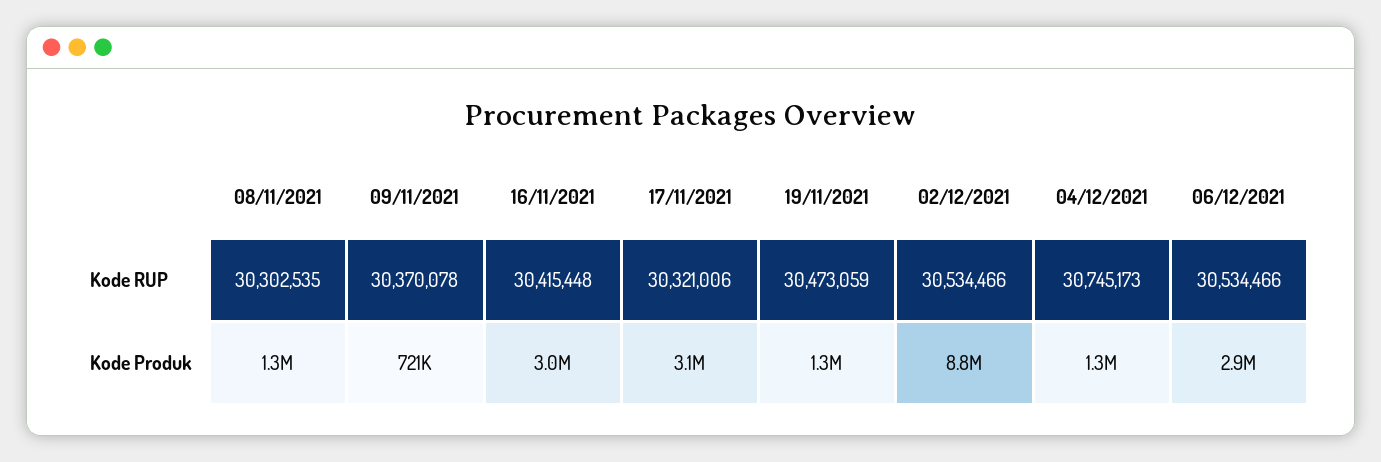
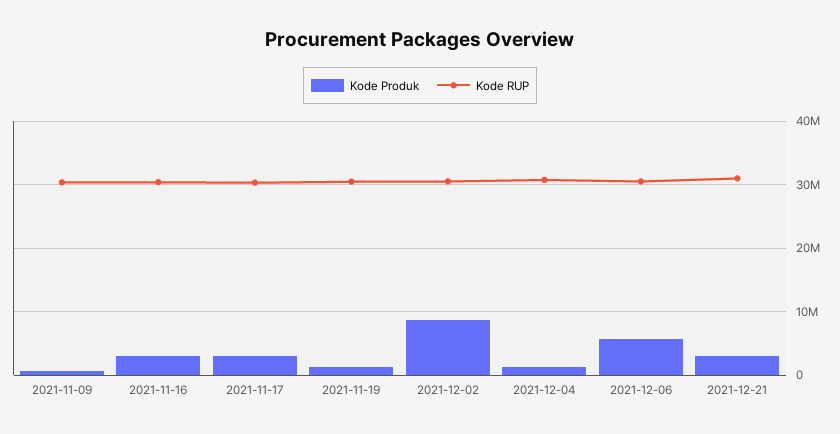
Kode RUP, 08/11/2021: 30302535 -> none
Kode Produk, 08/11/2021: 1300000 -> none
Kode Produk, 06/12/2021: 2900000 -> 6000000
Kode Produk, 2021-12-21: none -> 3000000
Kode RUP, 2021-12-21: none -> 31000000

